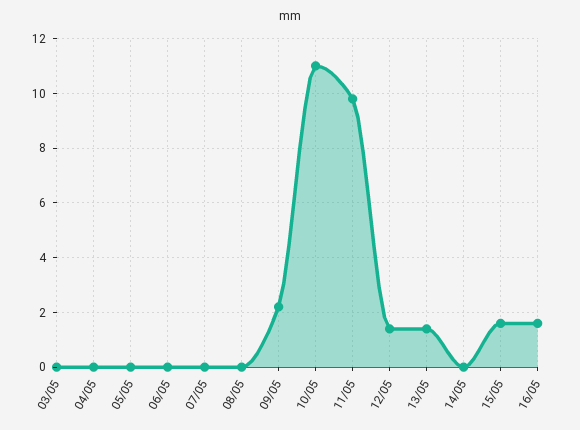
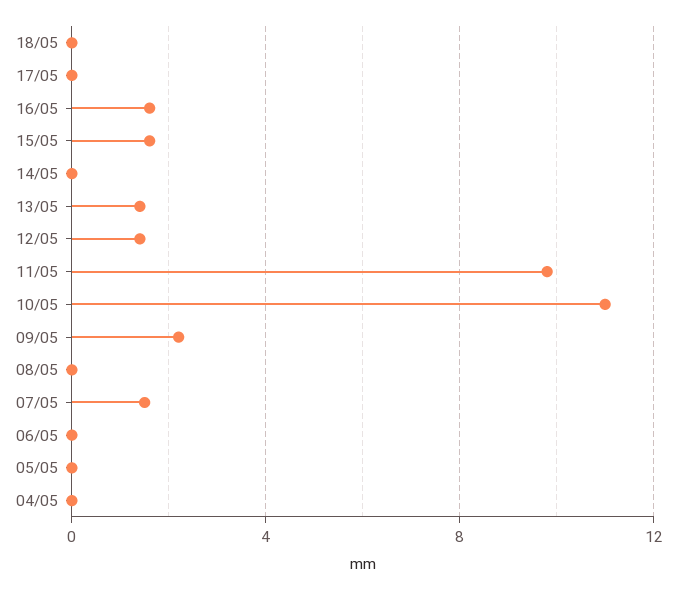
03/05: 0 -> none
07/05: 0 -> 1.5
18/05: none -> 0
17/05: none -> 0

